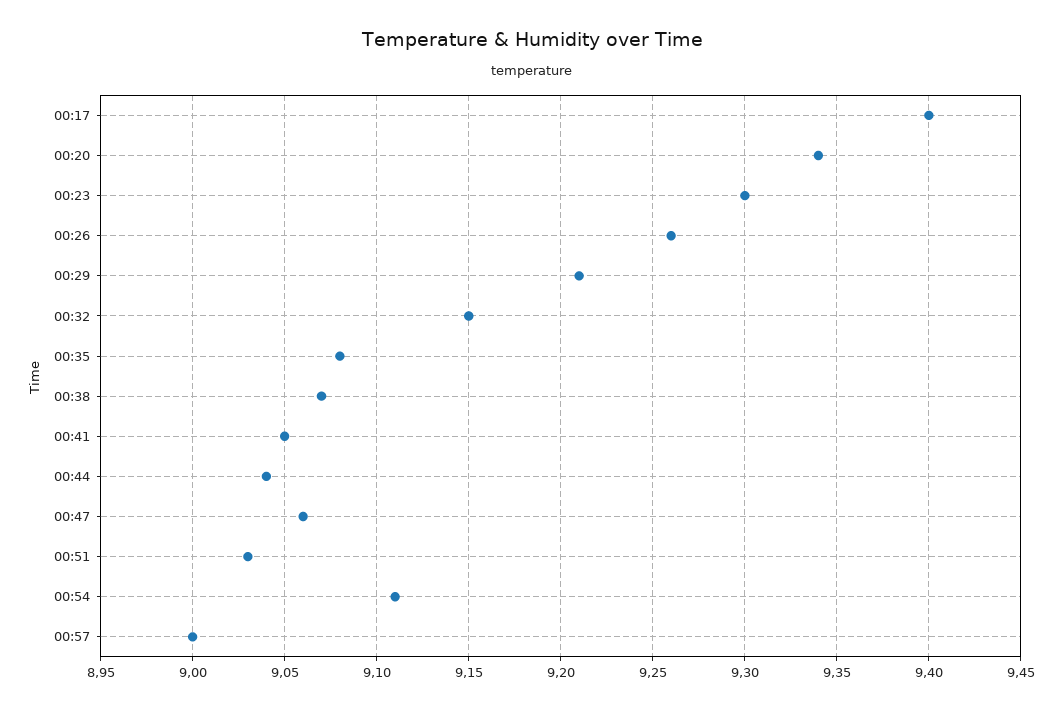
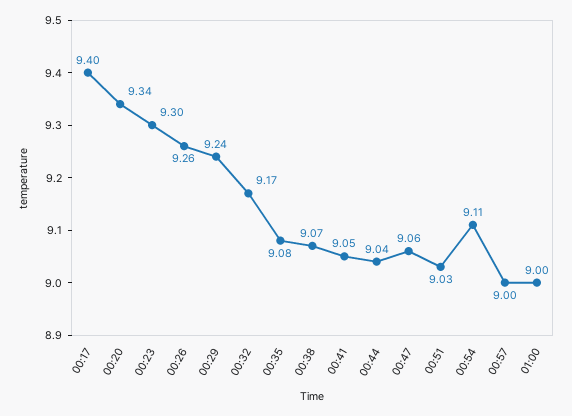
00:29: 9.21 -> 9.24
00:32: 9.15 -> 9.17
01:00: none -> 9

